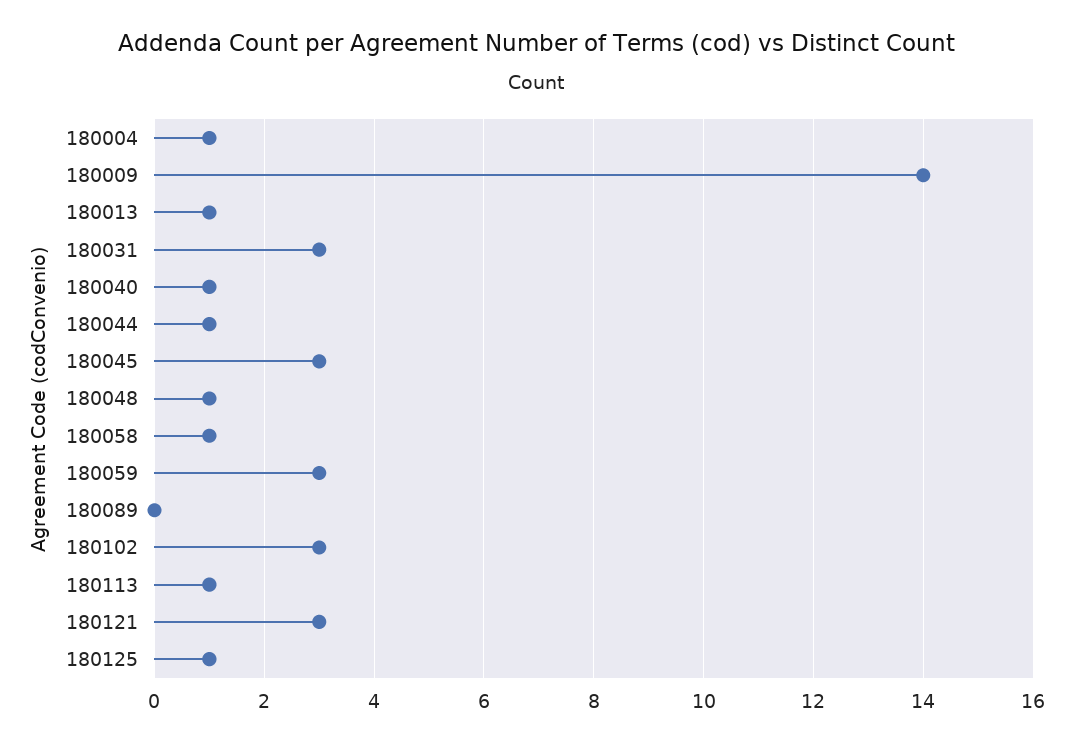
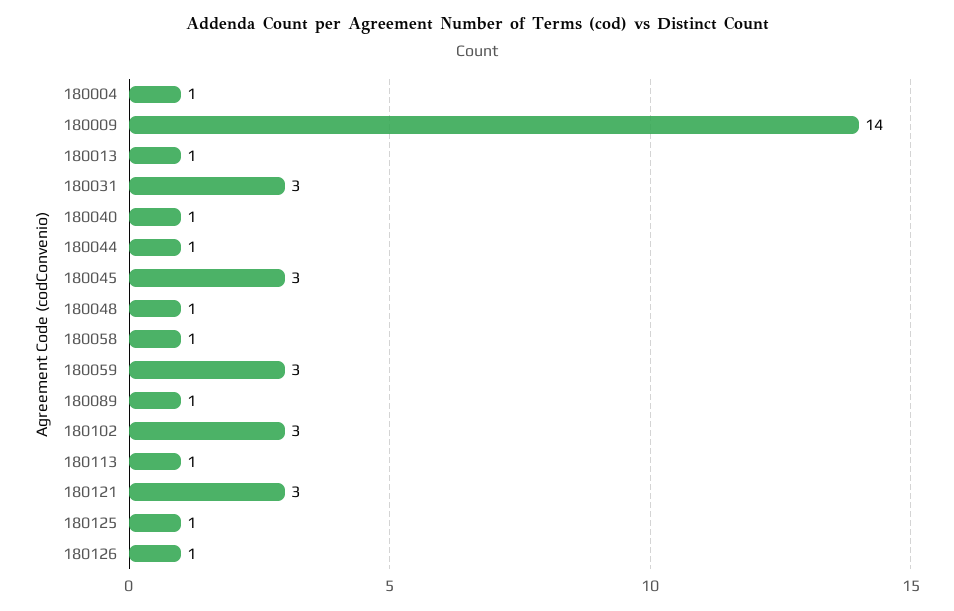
180089: 0 -> 1
180126: none -> 1

